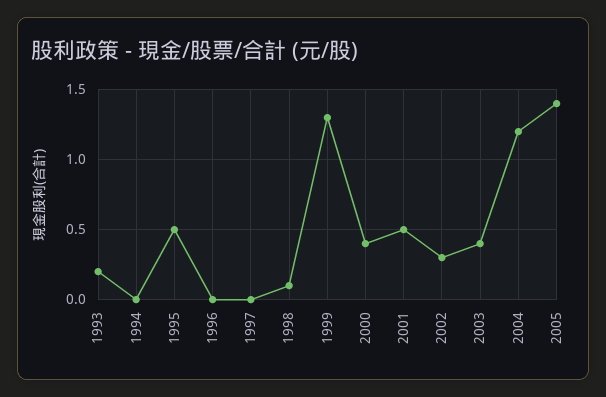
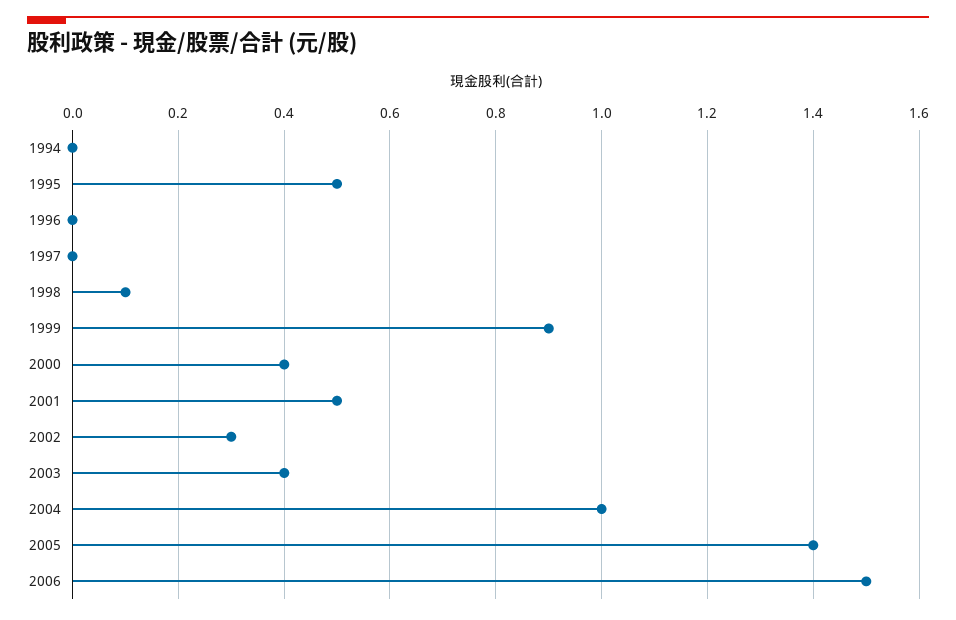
1993: 0.2 -> none
1999: 1.3 -> 0.9
2004: 1.2 -> 1
2006: none -> 1.5

